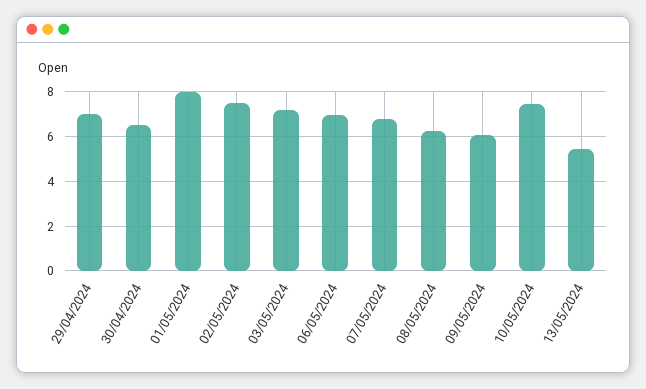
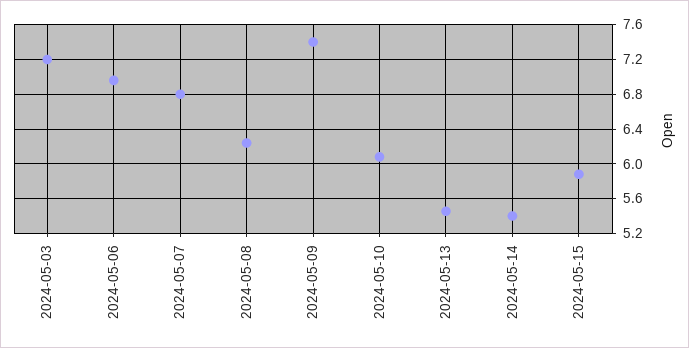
29/04/2024: 7 -> none
30/04/2024: 6.5 -> none
01/05/2024: 8 -> none
02/05/2024: 7.5 -> none
09/05/2024: 6 -> 7.4
10/05/2024: 7.5 -> 6.1
2024-05-14: none -> 5.4
2024-05-15: none -> 5.9

